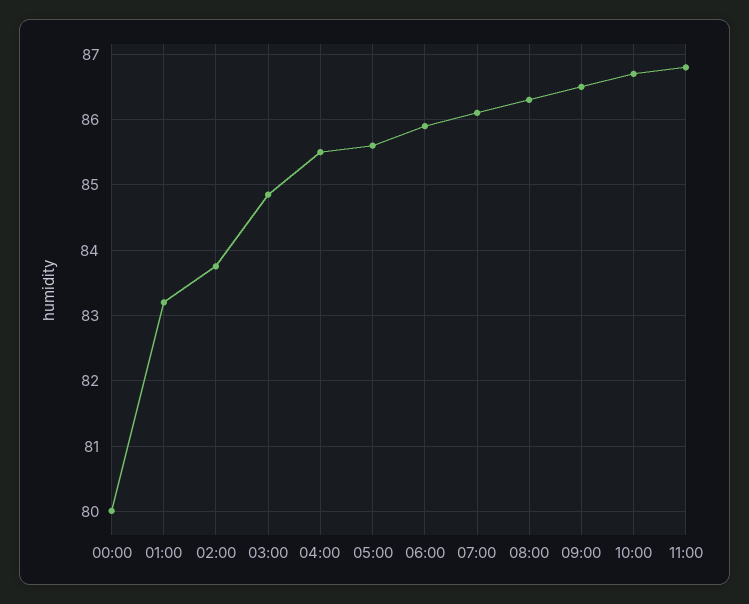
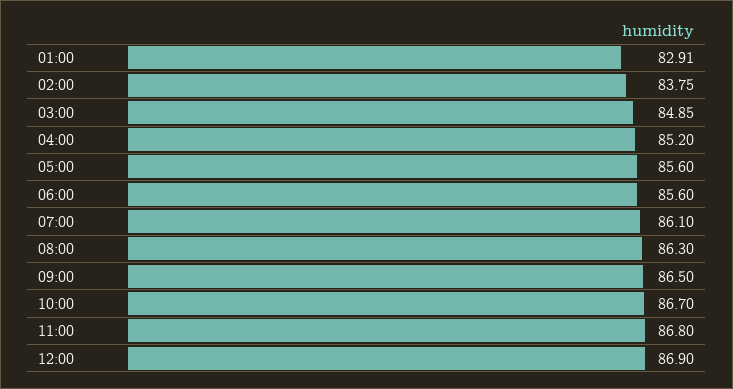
00:00: 80 -> none
01:00: 83.2 -> 82.91
04:00: 85.5 -> 85.2
06:00: 85.9 -> 85.6
12:00: none -> 86.9

